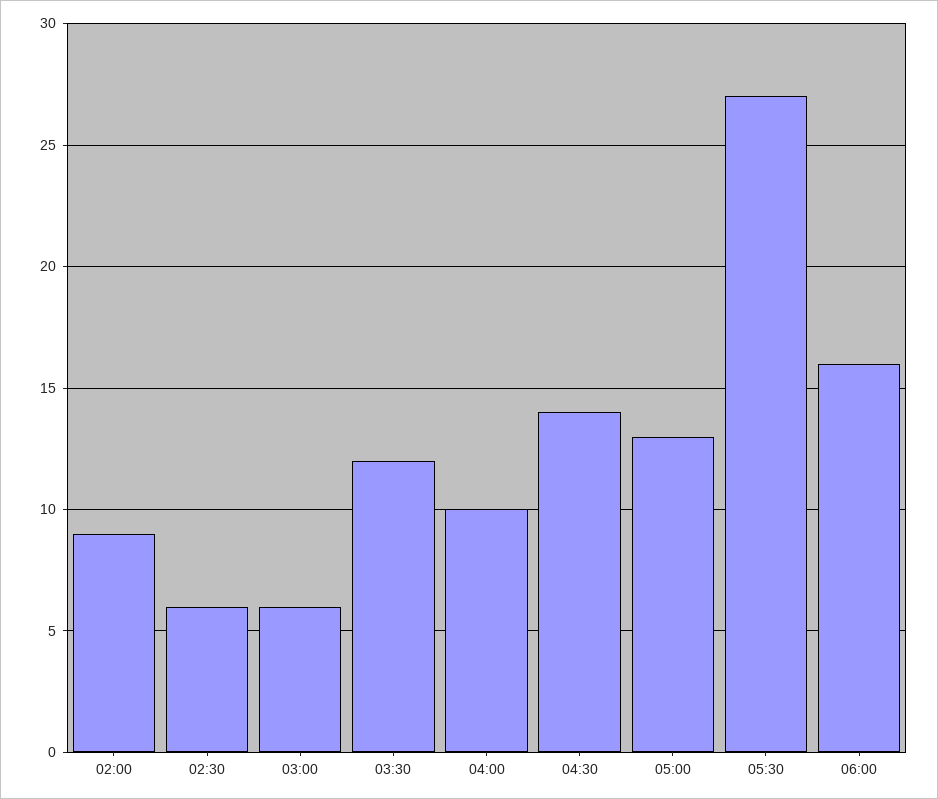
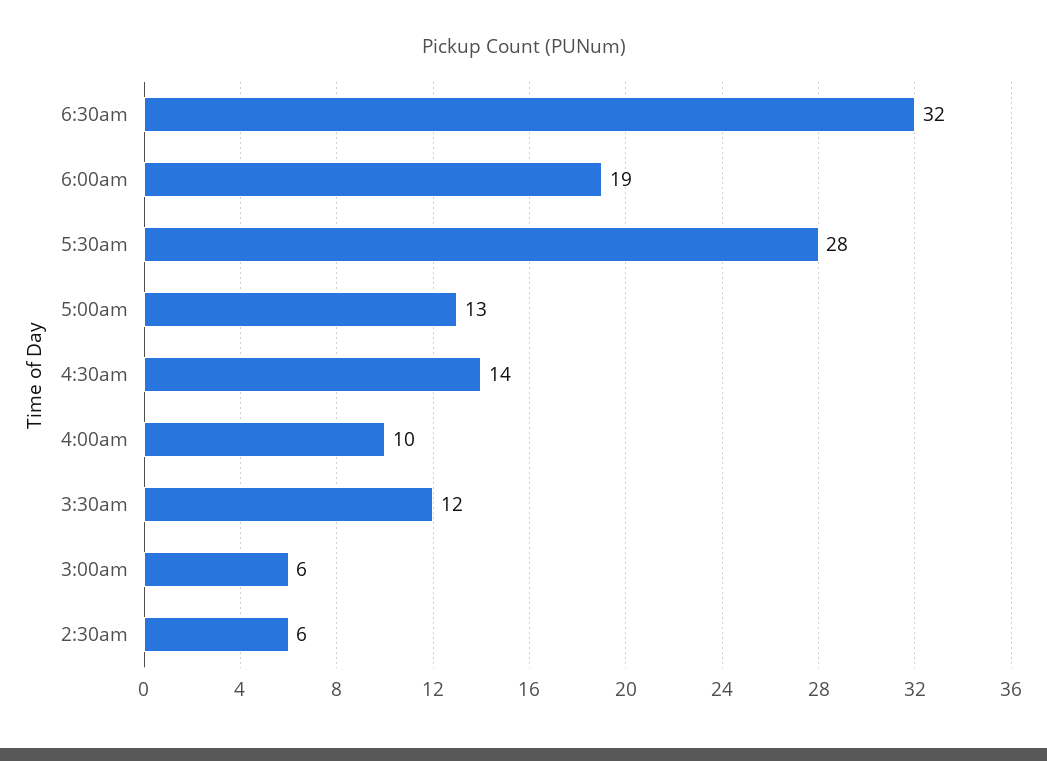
02:00: 9 -> none
05:30: 27 -> 28
06:00: 16 -> 19
6:30am: none -> 32

